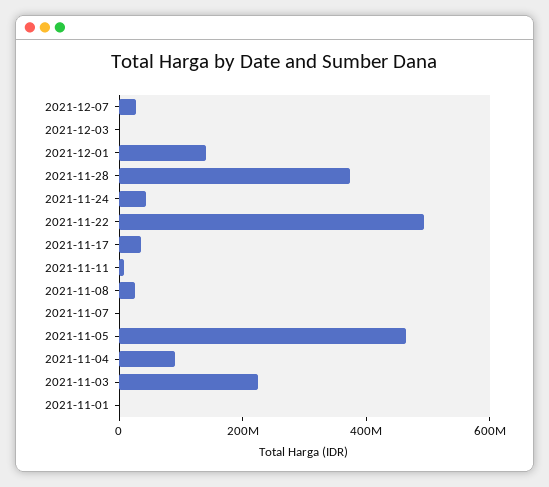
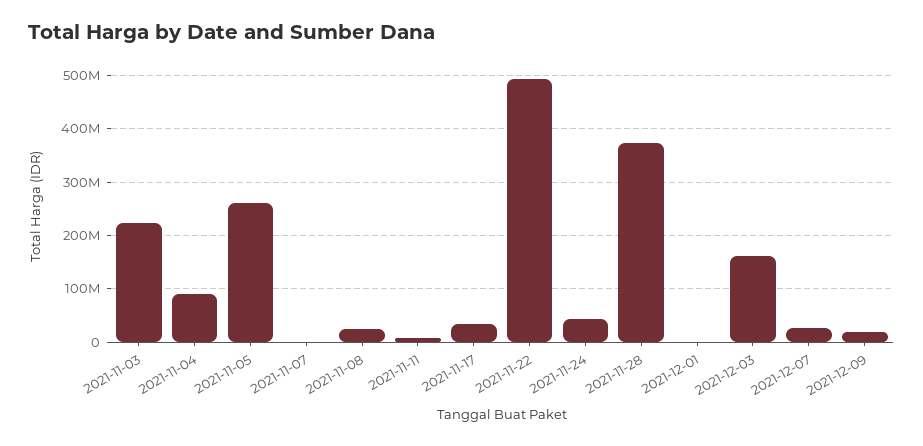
2021-12-03: 0 -> 160000000
2021-12-01: 150000000 -> 0
2021-11-05: 450000000 -> 260000000
2021-11-01: 0 -> none
2021-12-09: none -> 20000000

